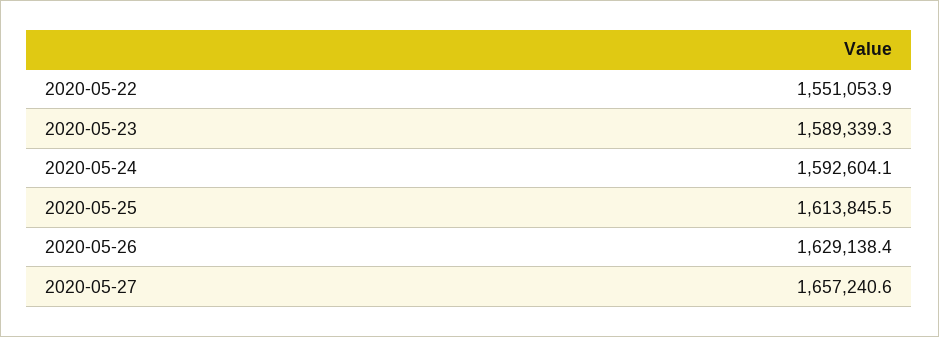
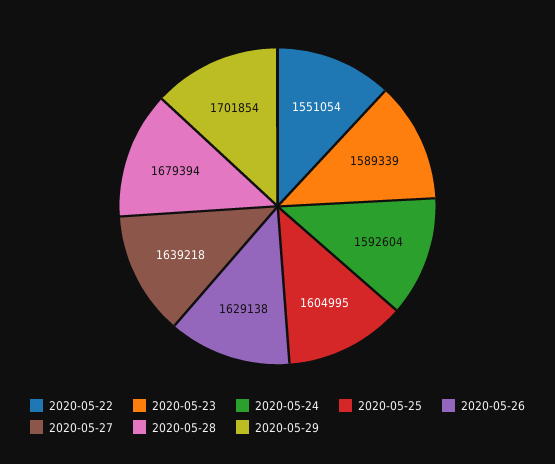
2020-05-25: 1613845.5 -> 1604995
2020-05-27: 1657240.6 -> 1639218
2020-05-28: none -> 1679394
2020-05-29: none -> 1701854

